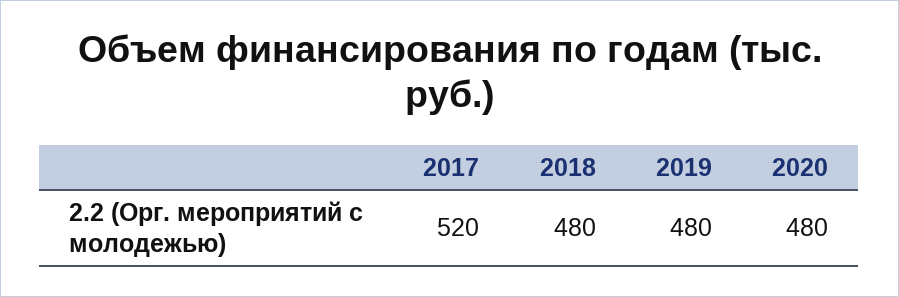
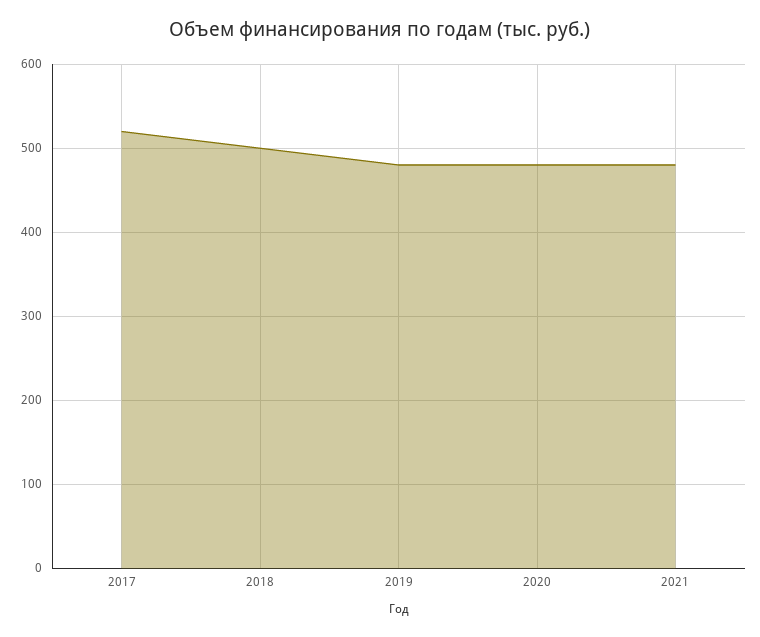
2018: 480 -> 500
2021: none -> 480

